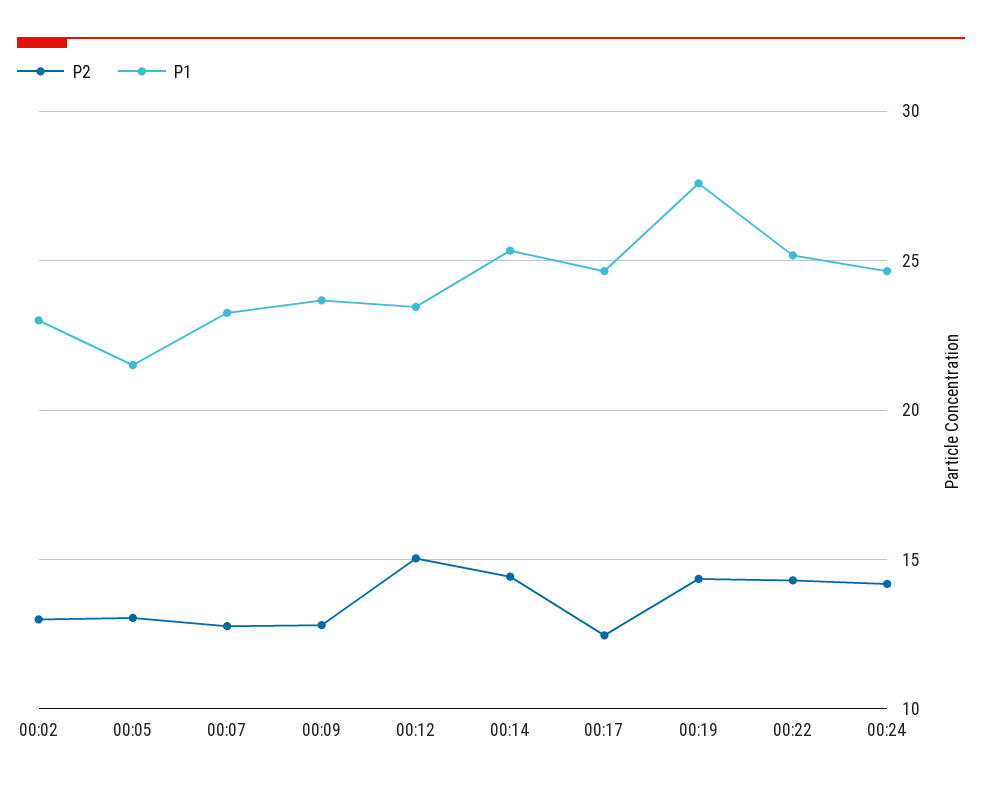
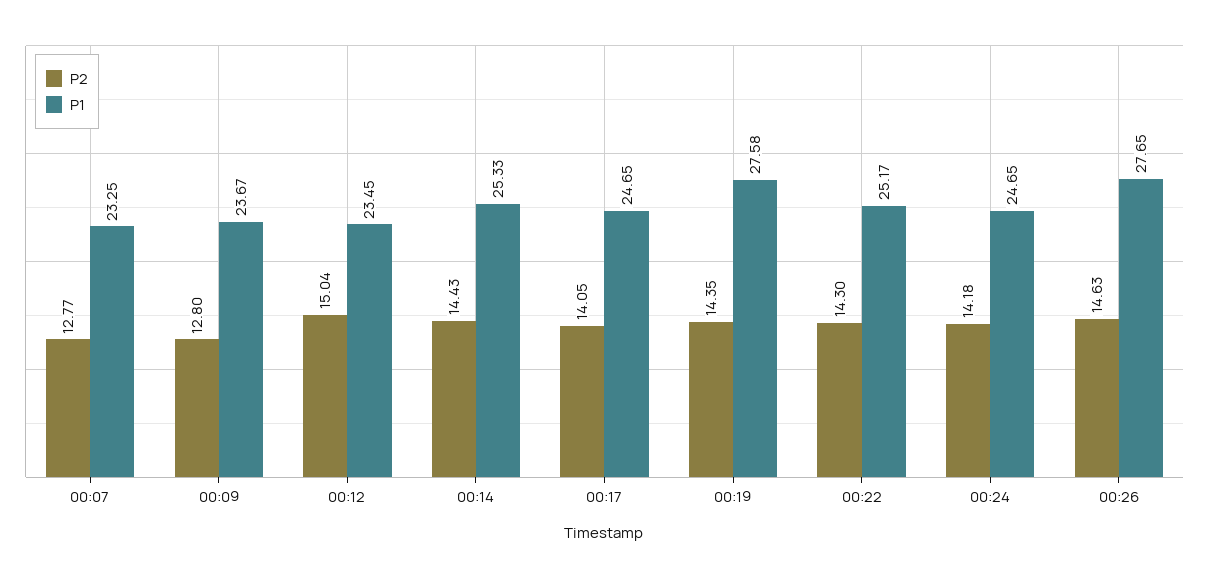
P2, 00:02: 13 -> none
P1, 00:02: 23 -> none
P2, 00:05: 13 -> none
P1, 00:05: 21.5 -> none
P2, 00:17: 12.5 -> 14.05
P2, 00:26: none -> 14.63
P1, 00:26: none -> 27.65

